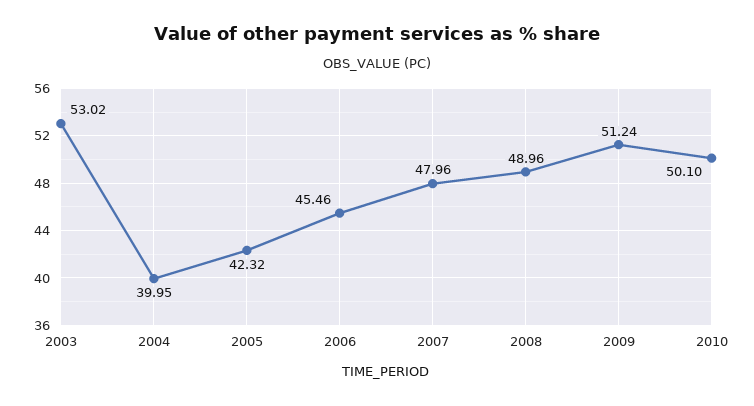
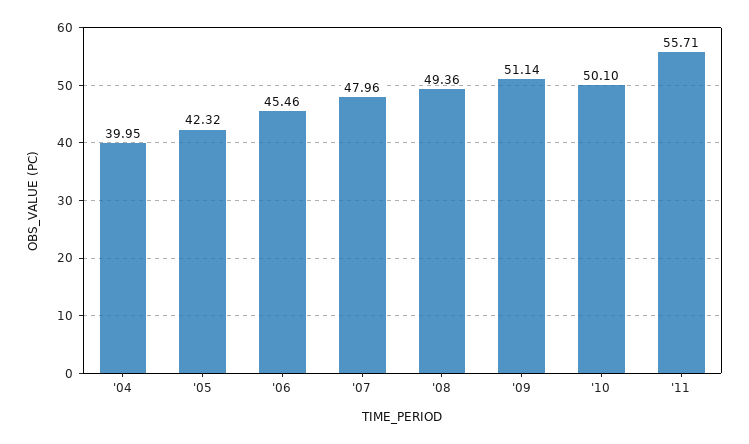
2003: 53.02 -> none
2008: 48.96 -> 49.36
2009: 51.24 -> 51.14
'11: none -> 55.71

